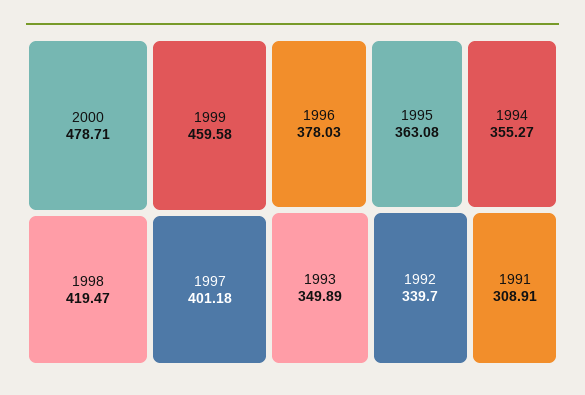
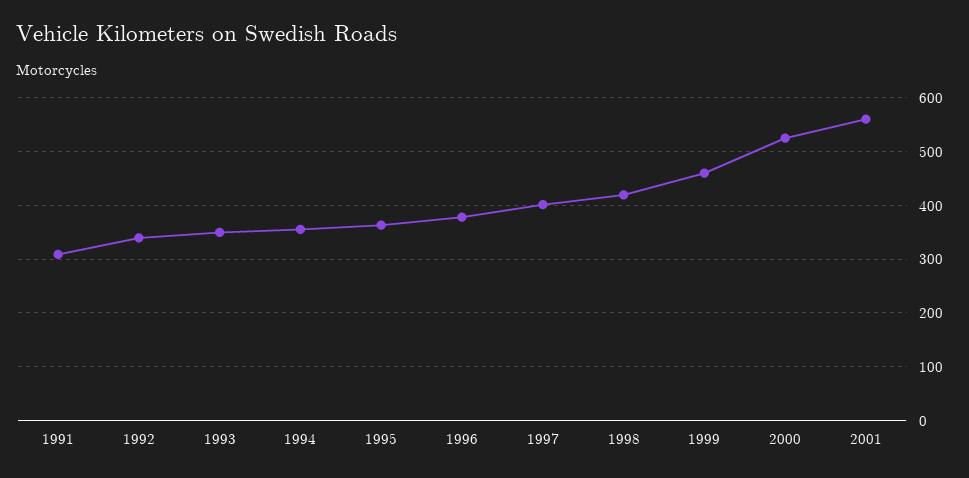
2000: 478.71 -> 520
2001: none -> 560

